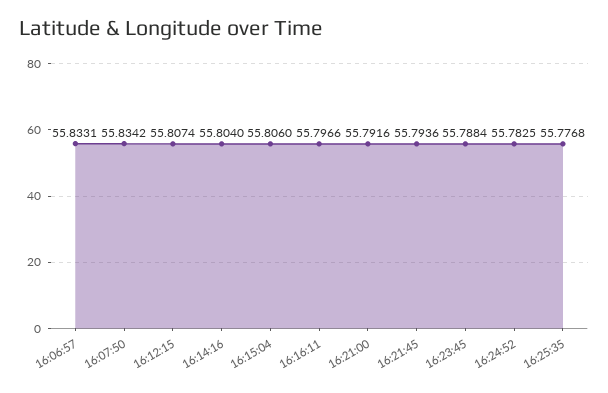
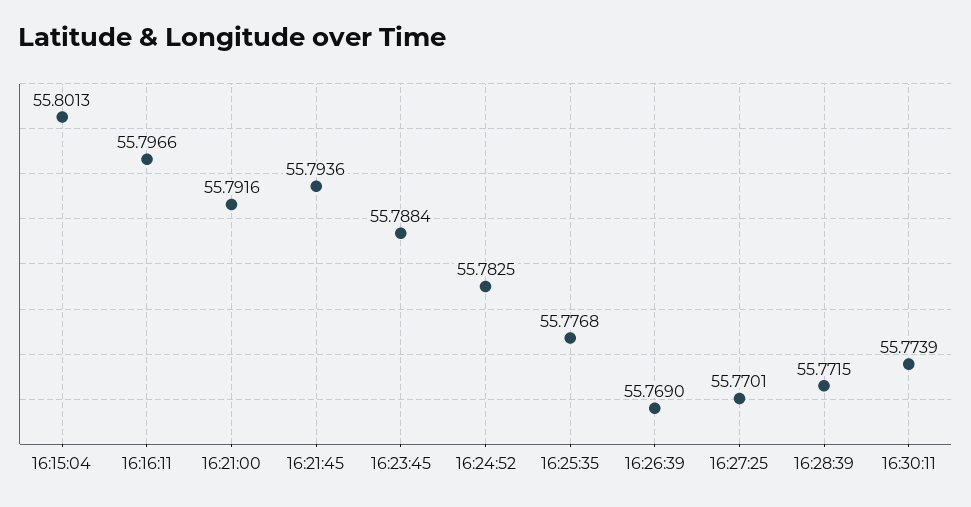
16:06:57: 55.8331 -> none
16:07:50: 55.8342 -> none
16:12:15: 55.8074 -> none
16:14:16: 55.804 -> none
16:15:04: 55.806 -> 55.8013
16:26:39: none -> 55.769
16:27:25: none -> 55.7701
16:28:39: none -> 55.7715
16:30:11: none -> 55.7739

